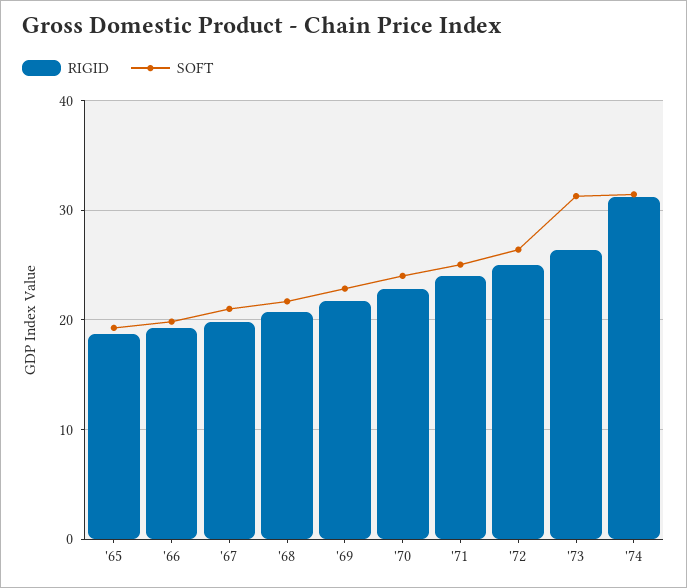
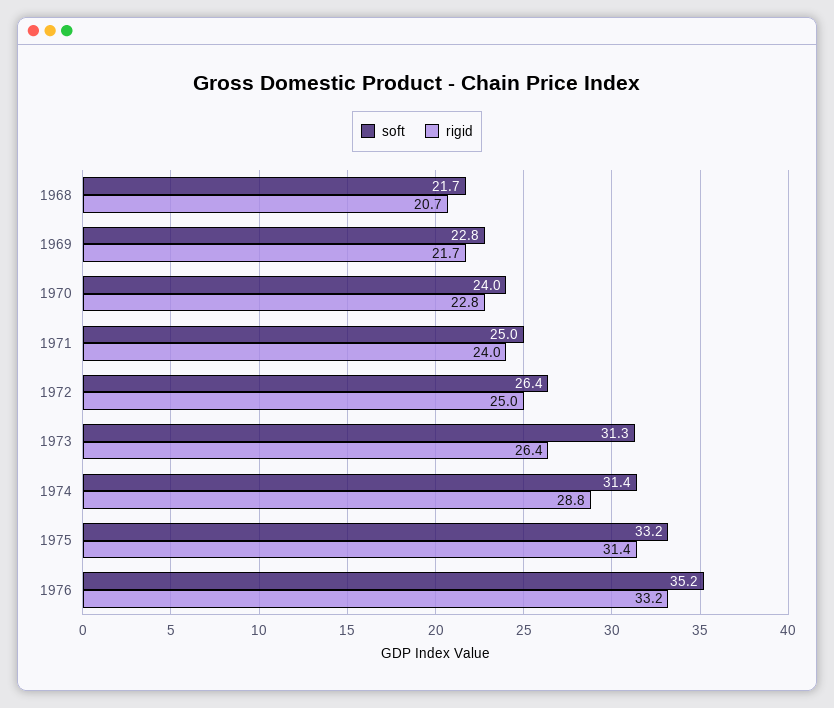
RIGID, '65: 19 -> none
SOFT, '65: 19 -> none
RIGID, '66: 19 -> none
SOFT, '66: 20 -> none
RIGID, '67: 20 -> none
SOFT, '67: 21 -> none
RIGID, '74: 31 -> 28.8
SOFT, 1975: none -> 33.2
RIGID, 1975: none -> 31.4
SOFT, 1976: none -> 35.2
RIGID, 1976: none -> 33.2

